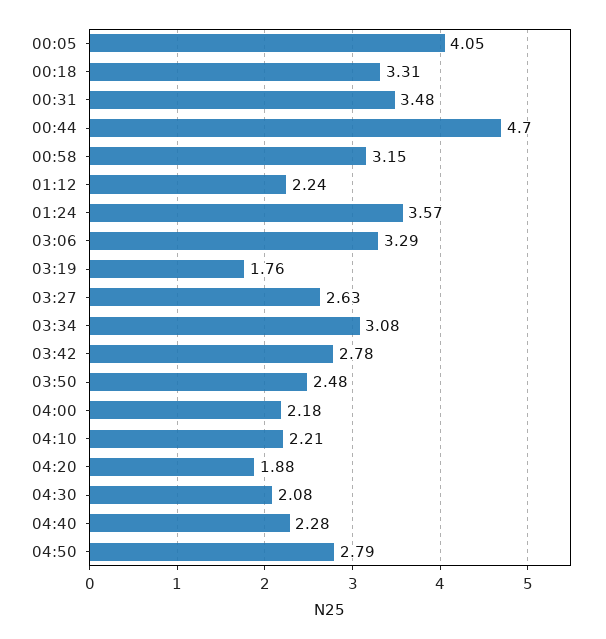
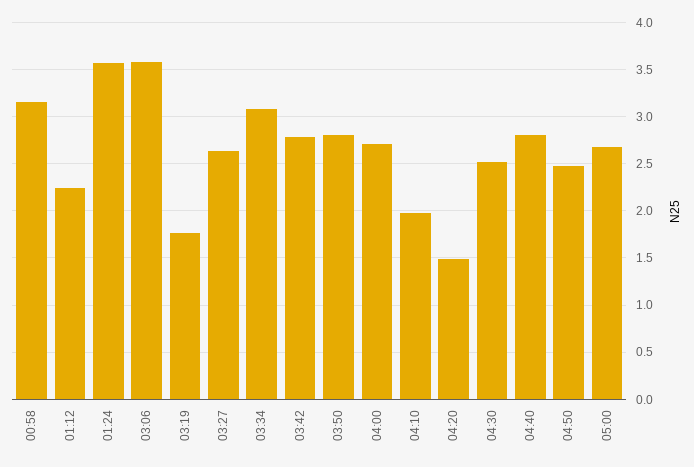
00:05: 4.05 -> none
00:18: 3.31 -> none
00:31: 3.48 -> none
00:44: 4.7 -> none
03:06: 3.29 -> 3.6
03:50: 2.48 -> 2.8
04:00: 2.18 -> 2.7
04:10: 2.21 -> 2
04:20: 1.88 -> 1.5
04:30: 2.08 -> 2.5
04:40: 2.28 -> 2.8
04:50: 2.79 -> 2.5
05:00: none -> 2.7

